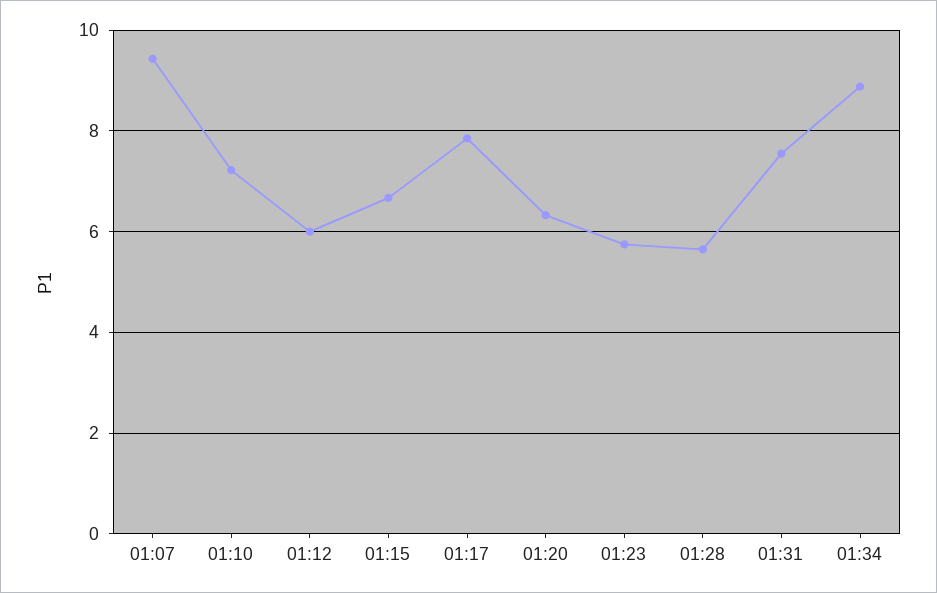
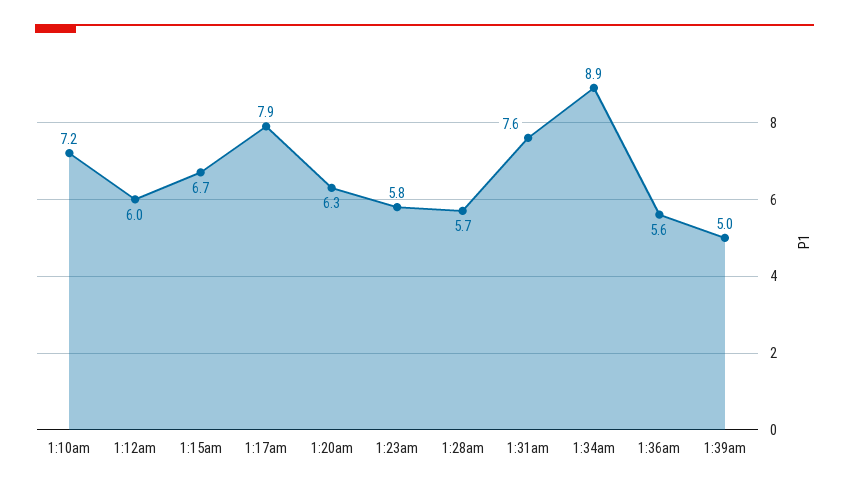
01:07: 9.4 -> none
1:36am: none -> 5.6
1:39am: none -> 5

